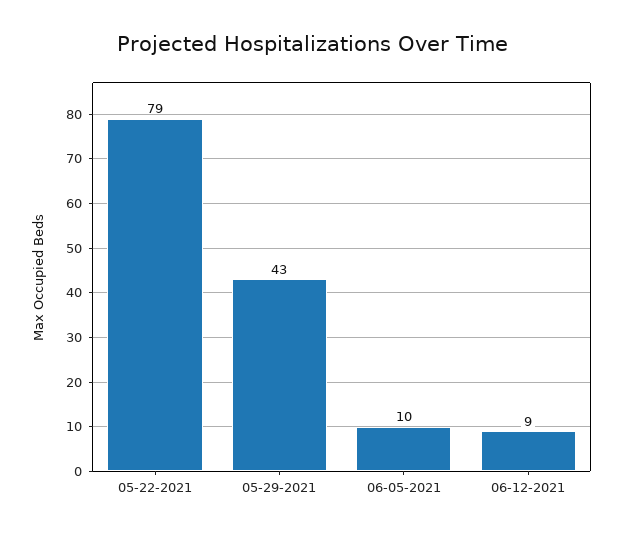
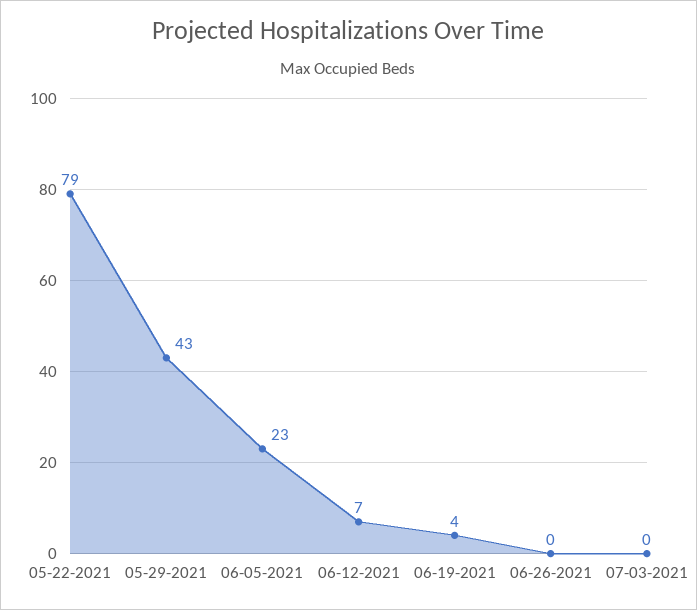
06-05-2021: 10 -> 23
06-12-2021: 9 -> 7
06-19-2021: none -> 4
06-26-2021: none -> 0
07-03-2021: none -> 0

